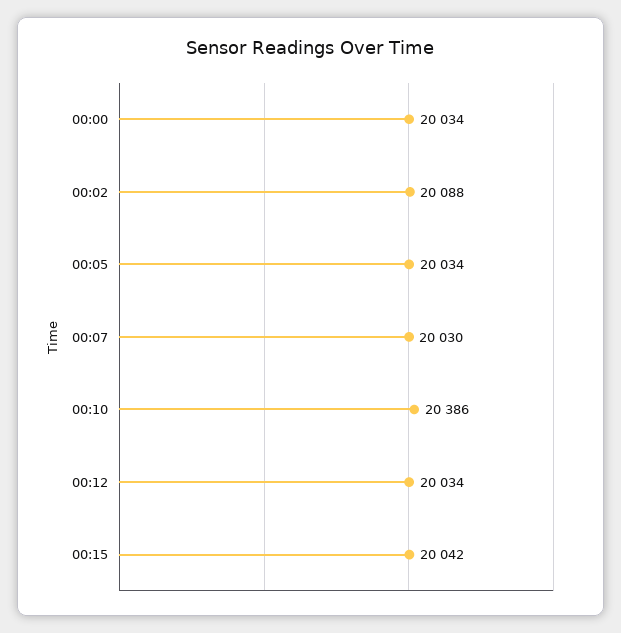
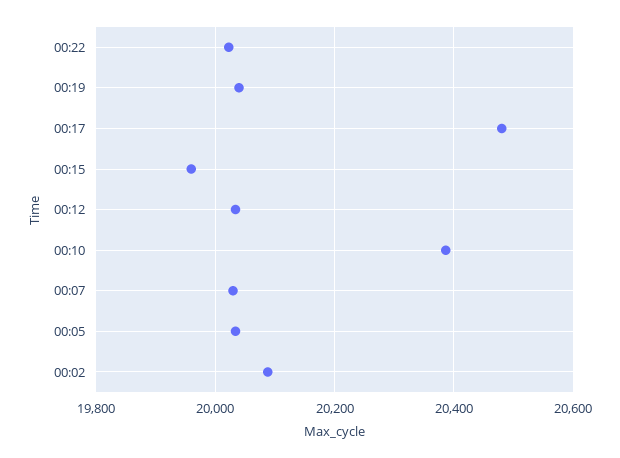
00:00: 20034 -> none
00:15: 20042 -> 19960
00:22: none -> 20020
00:19: none -> 20040
00:17: none -> 20480

